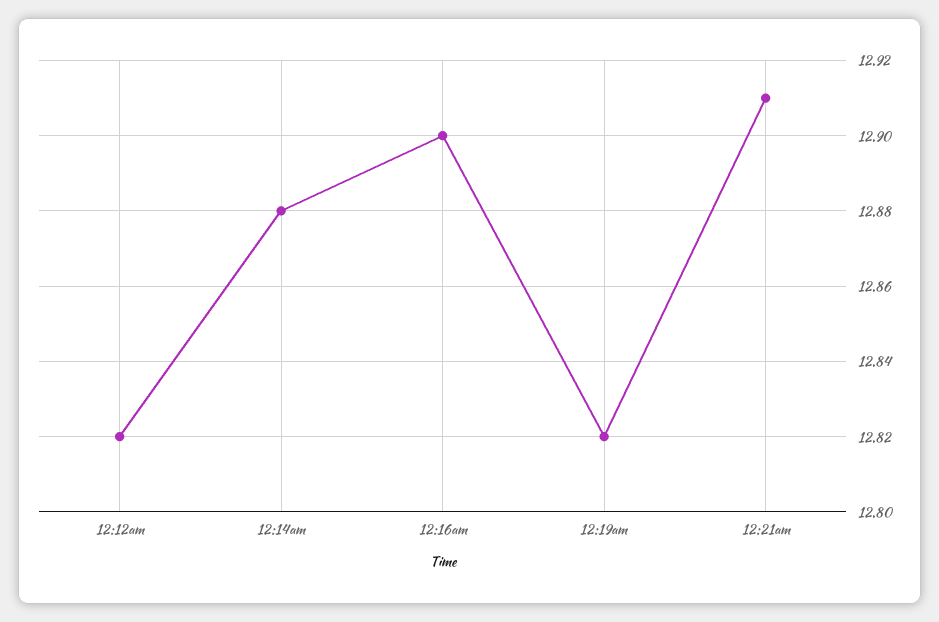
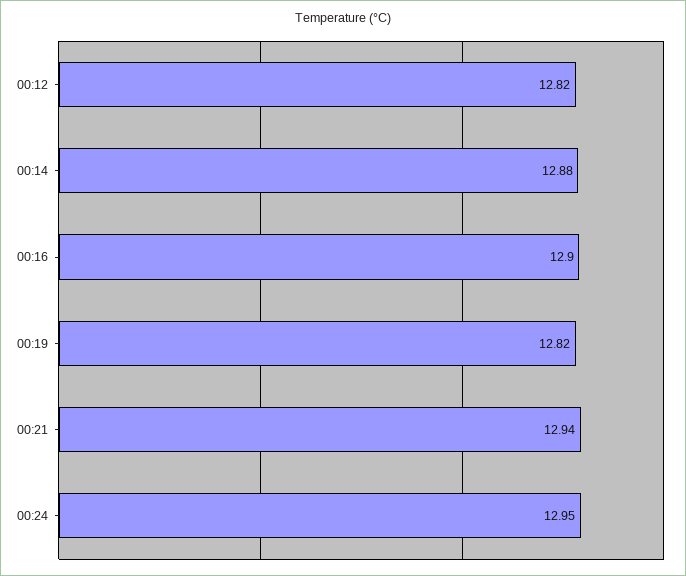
12:21am: 12.91 -> 12.94
00:24: none -> 12.95

